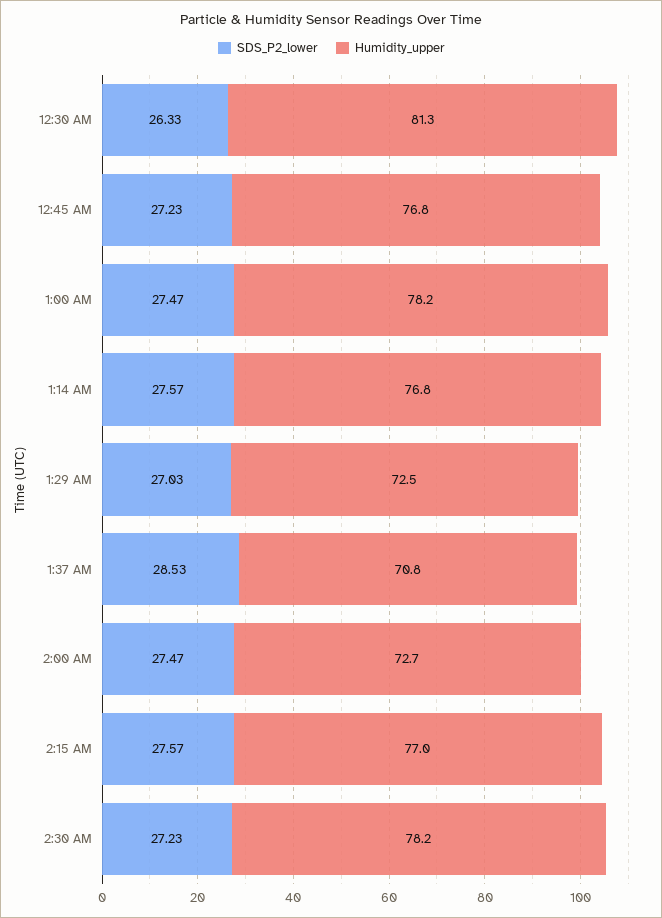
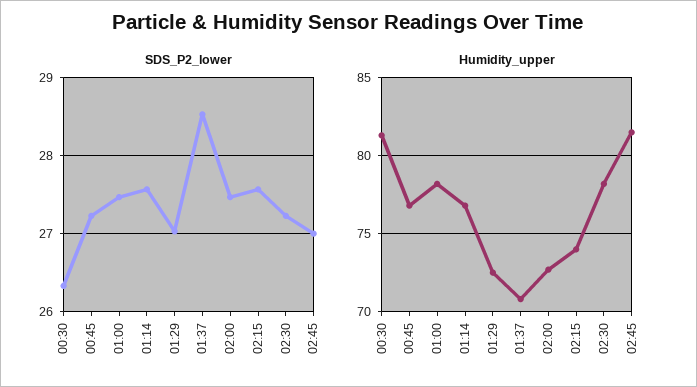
Humidity_upper, 2:15 AM: 77 -> 74
SDS_P2_lower, 02:45: none -> 27
Humidity_upper, 02:45: none -> 81.5

